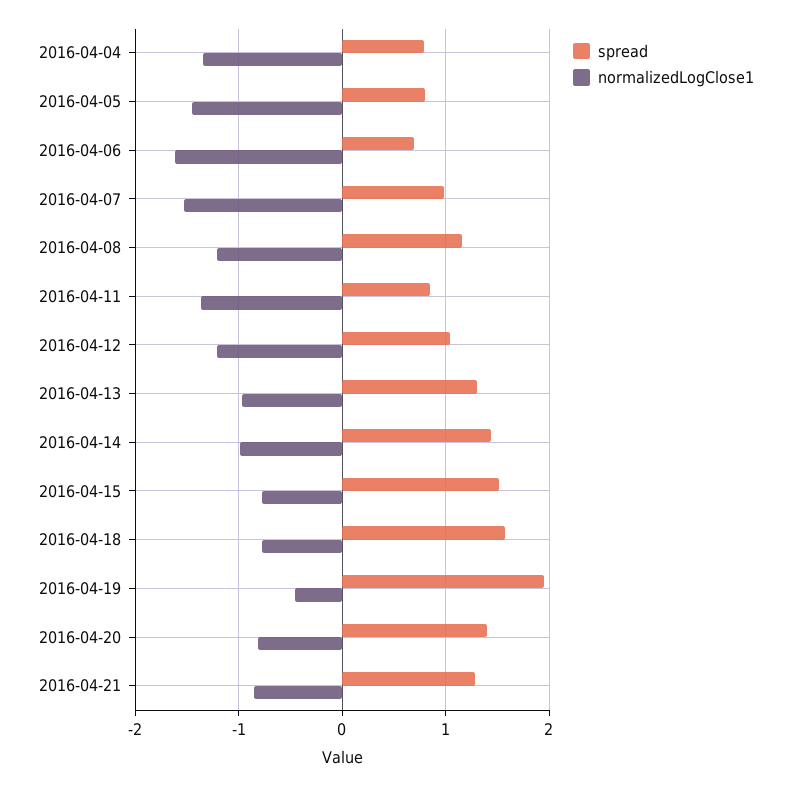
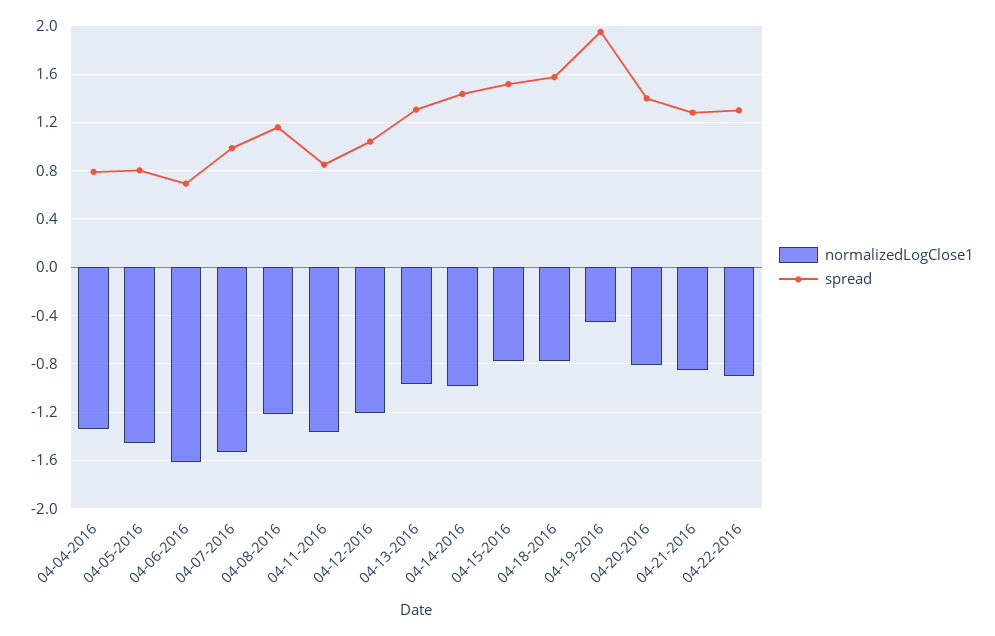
normalizedLogClose1, 04-22-2016: none -> -0.9
spread, 04-22-2016: none -> 1.3

